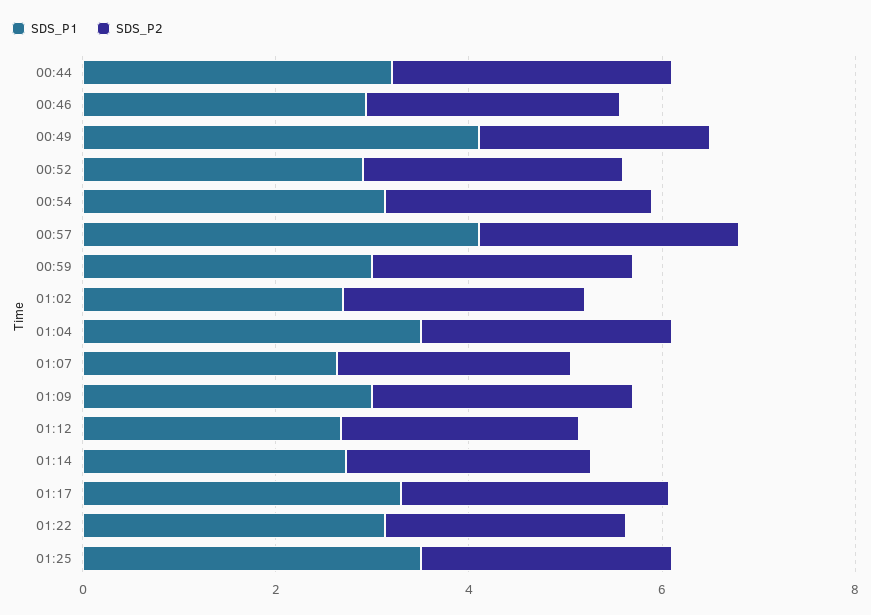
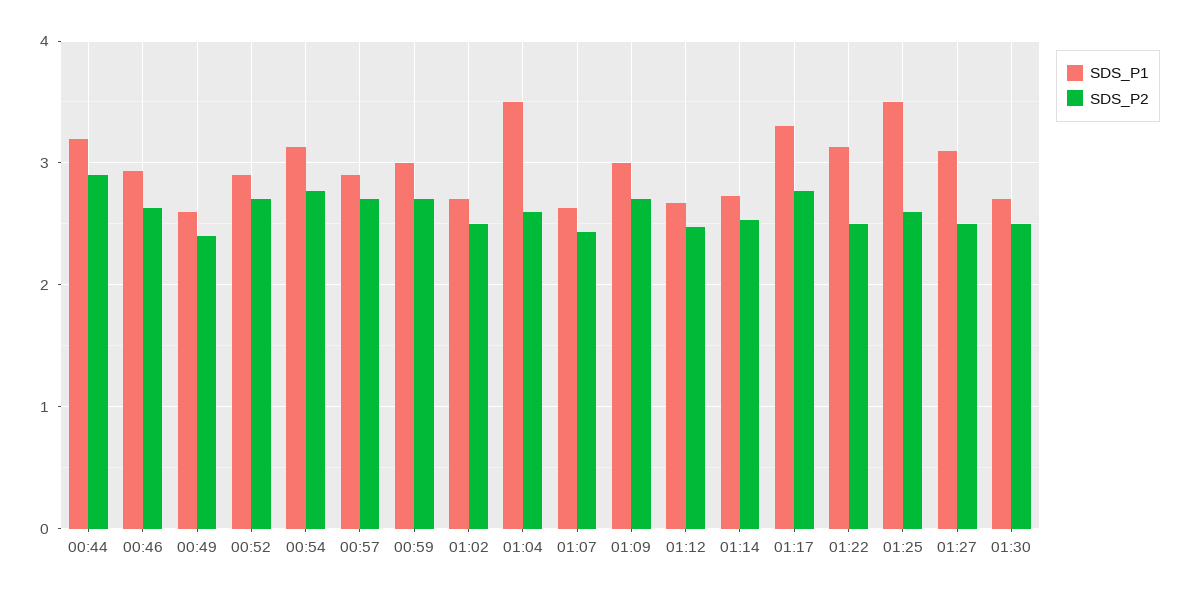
SDS_P1, 00:49: 4 -> 2.6
SDS_P1, 00:57: 4 -> 2.9
SDS_P1, 01:27: none -> 3.1
SDS_P2, 01:27: none -> 2.5
SDS_P1, 01:30: none -> 2.7
SDS_P2, 01:30: none -> 2.5

